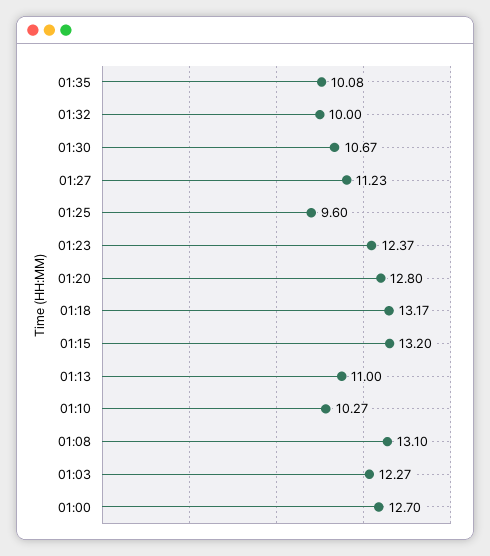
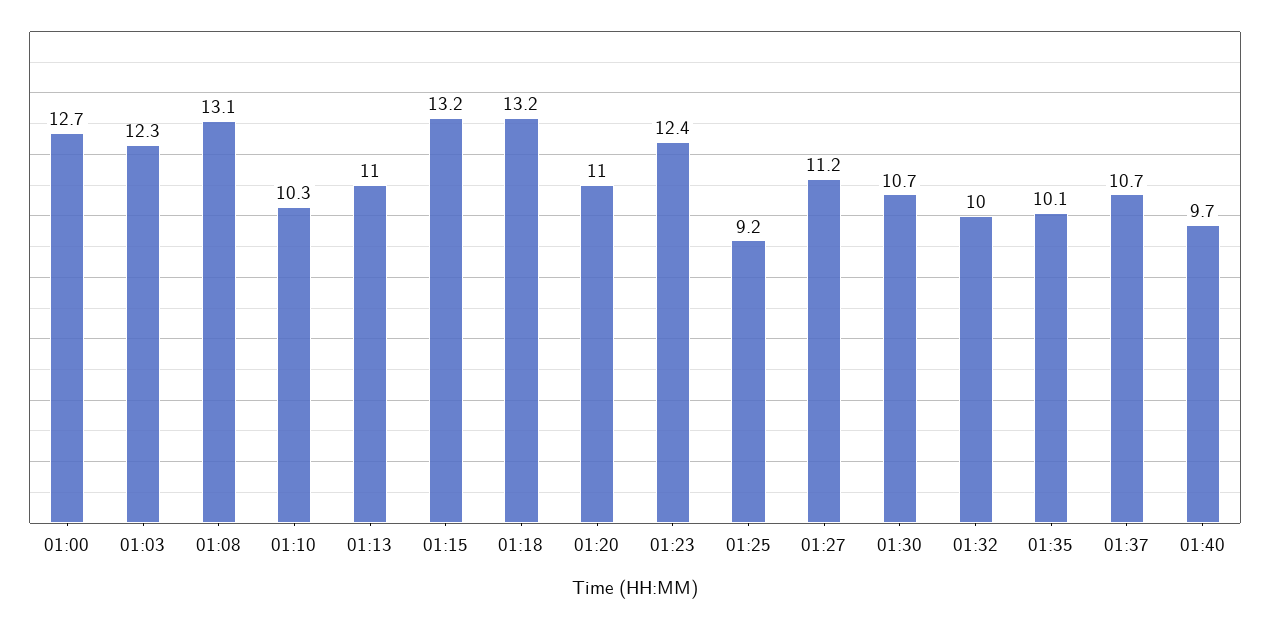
01:25: 9.6 -> 9.2
01:20: 12.8 -> 11
01:37: none -> 10.7
01:40: none -> 9.7

